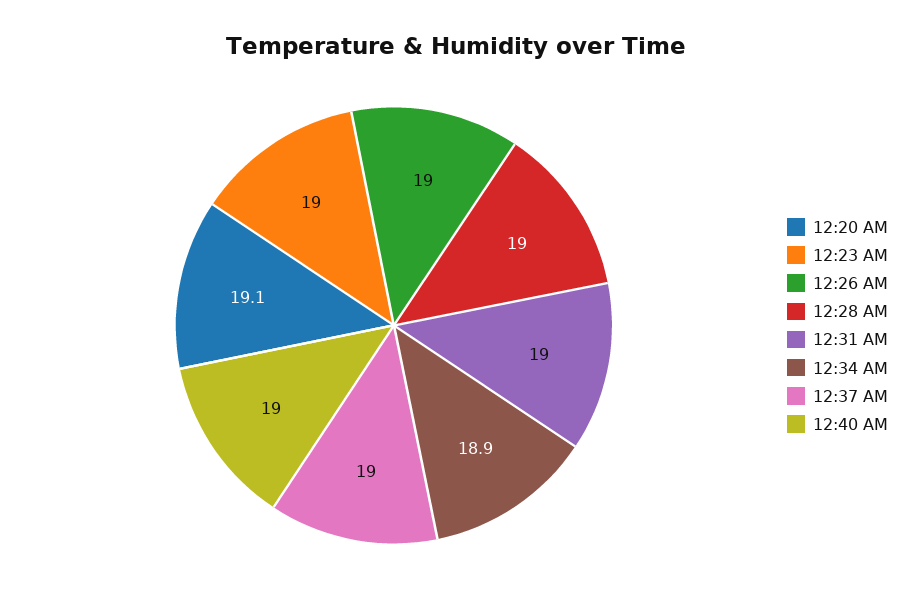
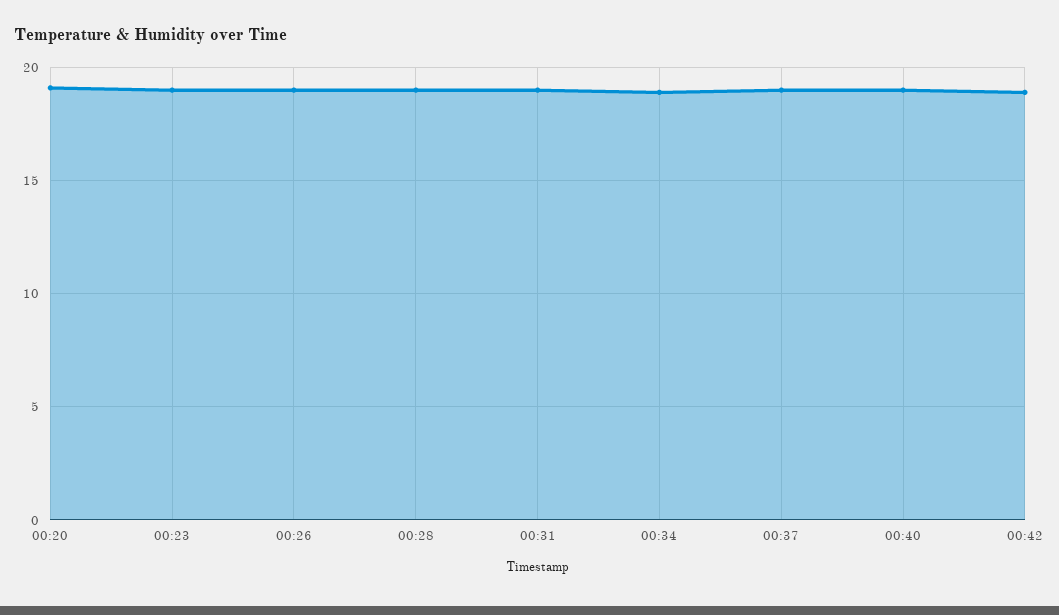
00:42: none -> 19

